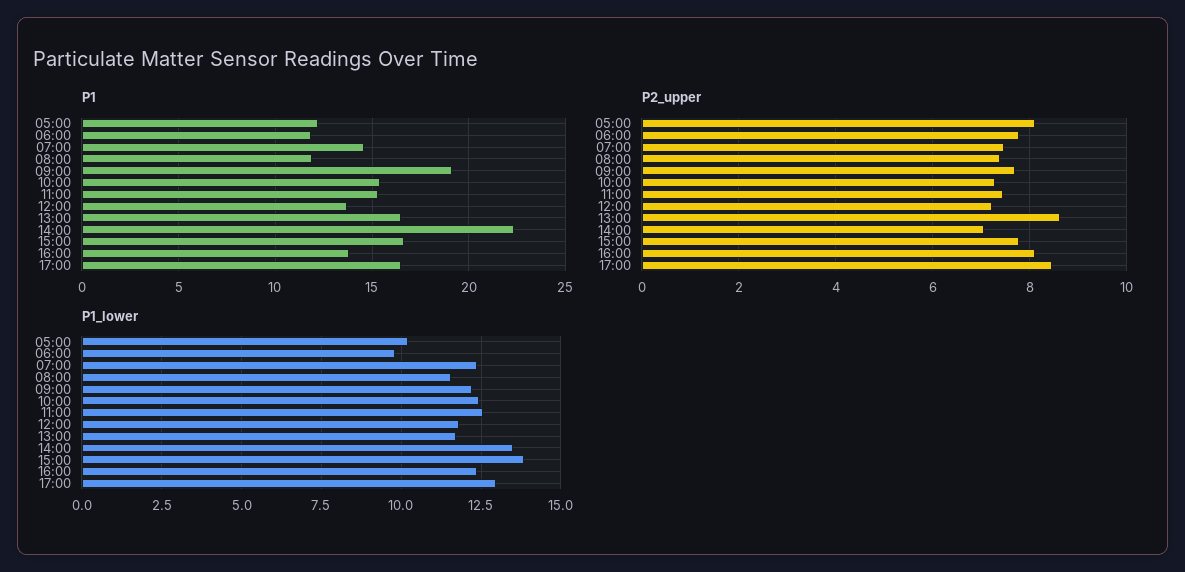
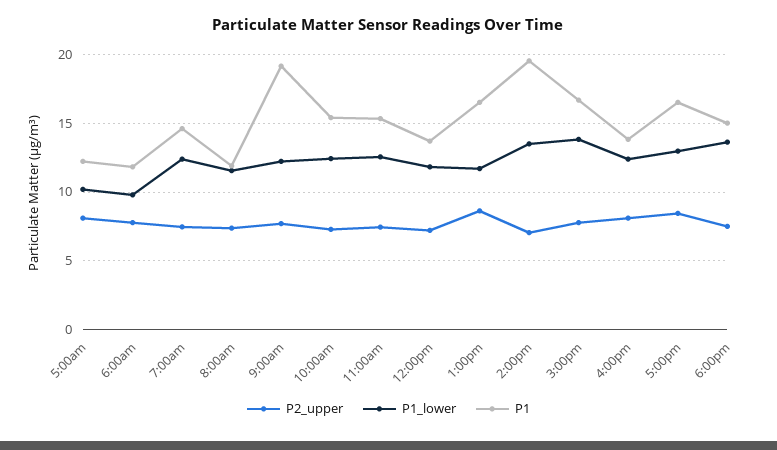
P1, 14:00: 22.5 -> 19.5
P2_upper, 6:00pm: none -> 7.5
P1_lower, 6:00pm: none -> 13.5
P1, 6:00pm: none -> 15

